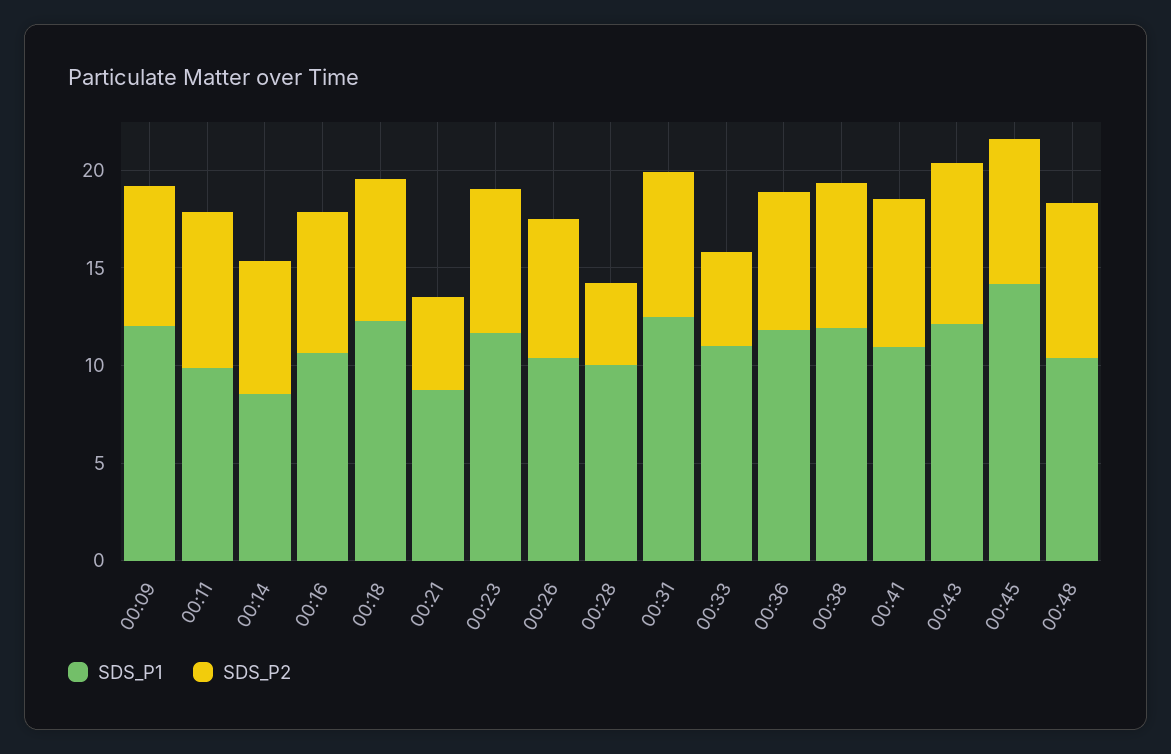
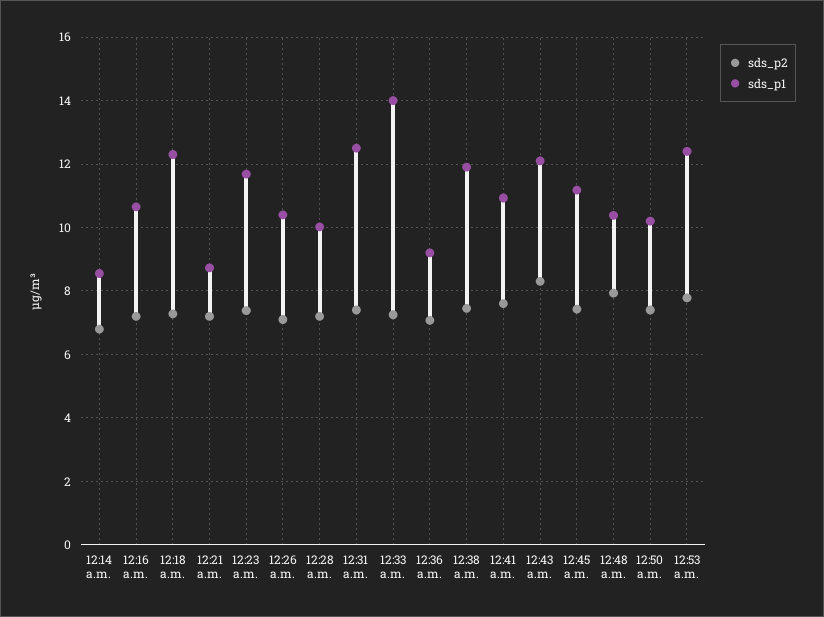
SDS_P1, 00:09: 12 -> none
SDS_P2, 00:09: 7 -> none
SDS_P1, 00:11: 10 -> none
SDS_P2, 00:11: 8 -> none
SDS_P2, 00:21: 5 -> 7.2
SDS_P2, 00:28: 4 -> 7.2
SDS_P1, 00:33: 11 -> 14
SDS_P2, 00:33: 5 -> 7.2
SDS_P1, 00:36: 12 -> 9.2
SDS_P1, 00:45: 14 -> 11.2
SDS_P2, 12:50 a.m.: none -> 7.4
SDS_P1, 12:50 a.m.: none -> 10.2
SDS_P2, 12:53 a.m.: none -> 7.8
SDS_P1, 12:53 a.m.: none -> 12.4

